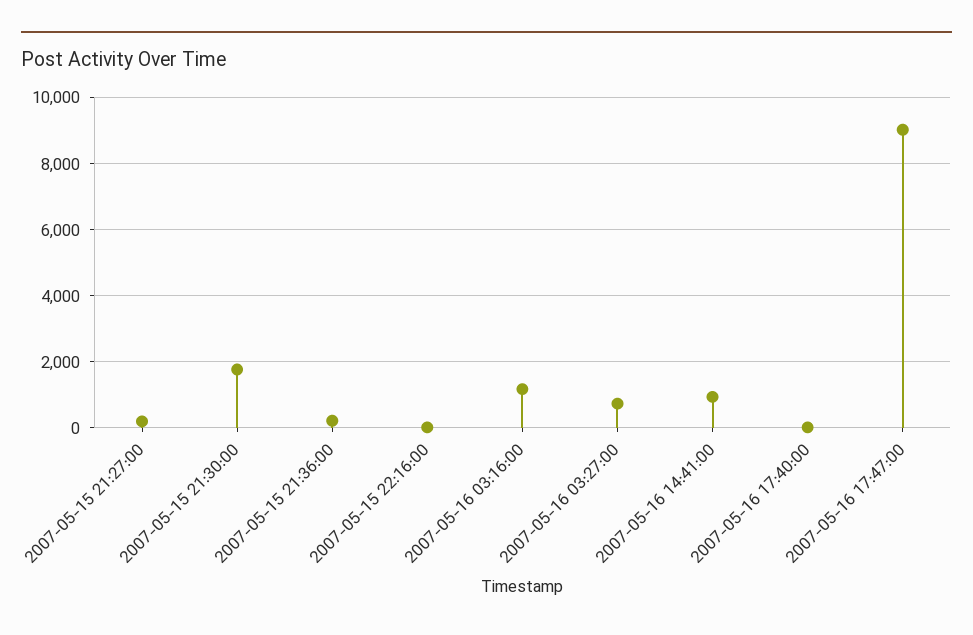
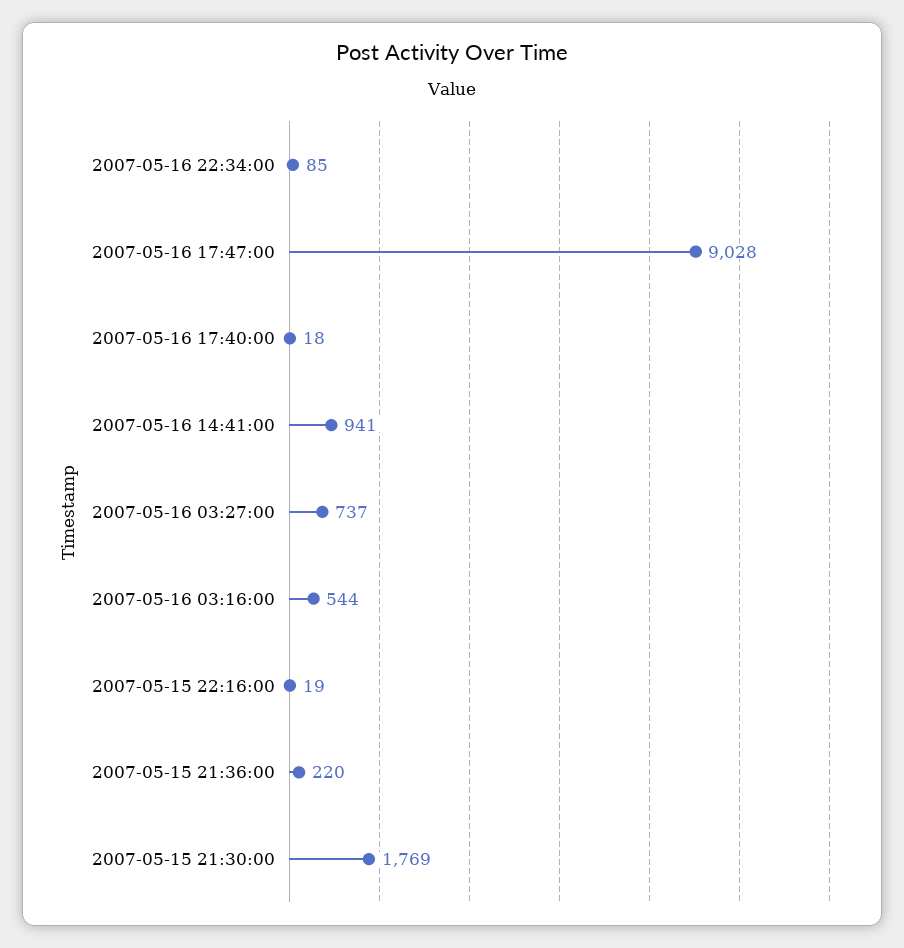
2007-05-15 21:27:00: 200 -> none
2007-05-16 03:16:00: 1200 -> 544
2007-05-16 22:34:00: none -> 85

